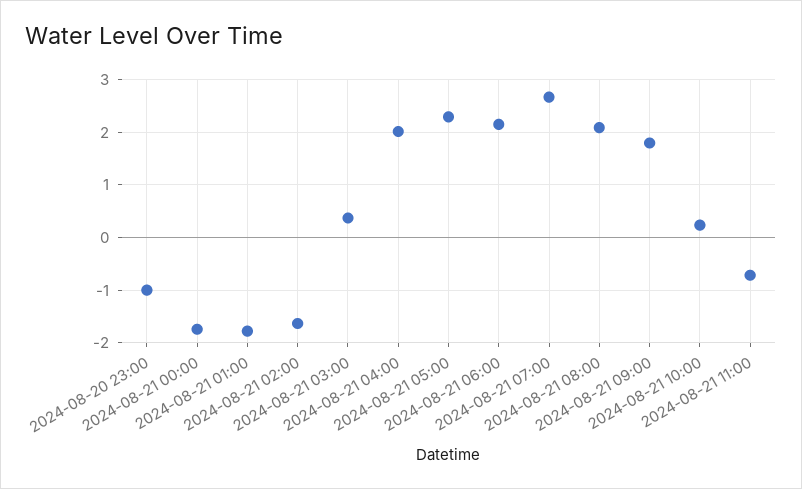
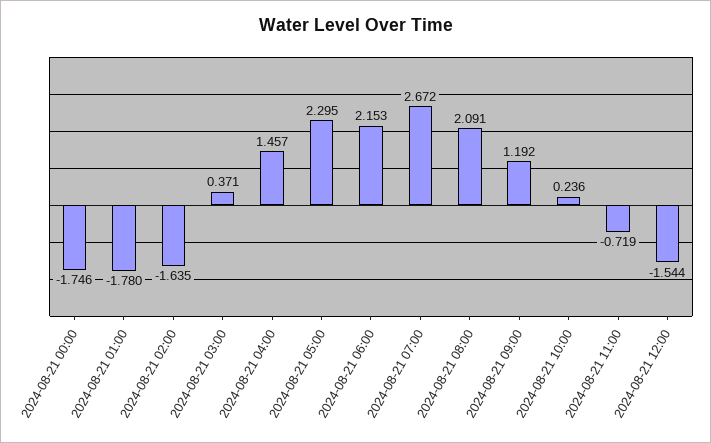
2024-08-20 23:00: -1 -> none
2024-08-21 04:00: 2 -> 1.457
2024-08-21 09:00: 1.8 -> 1.192
2024-08-21 12:00: none -> -1.544

